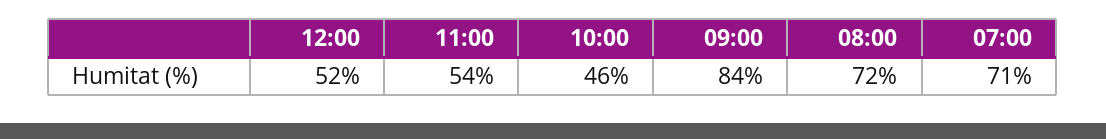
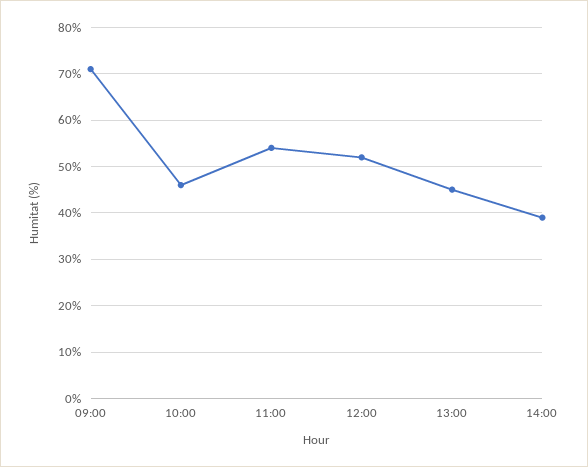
09:00: 84 -> 70
08:00: 72 -> none
07:00: 71 -> none
13:00: none -> 45
14:00: none -> 40

